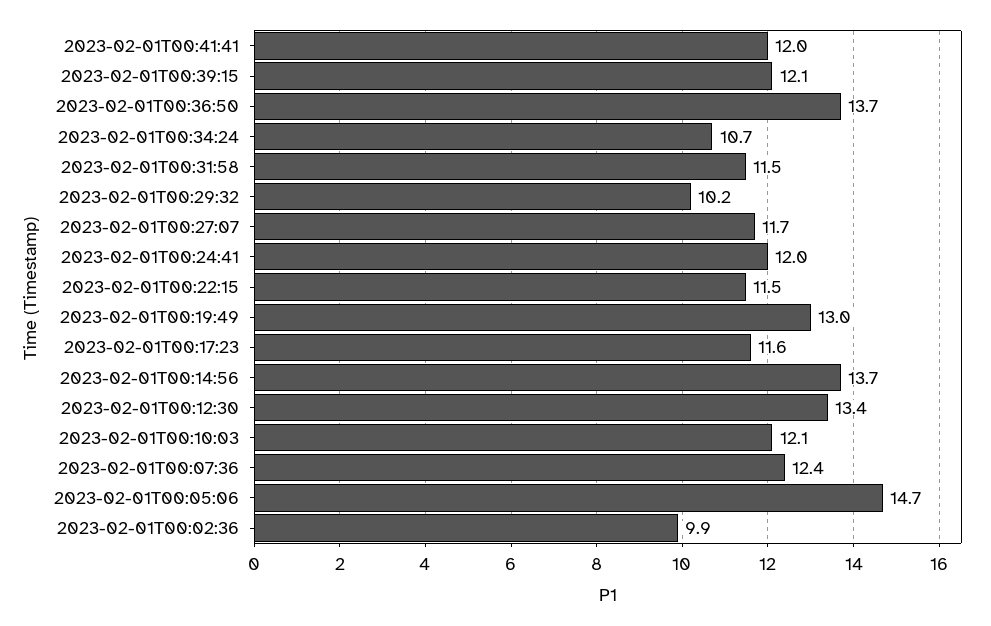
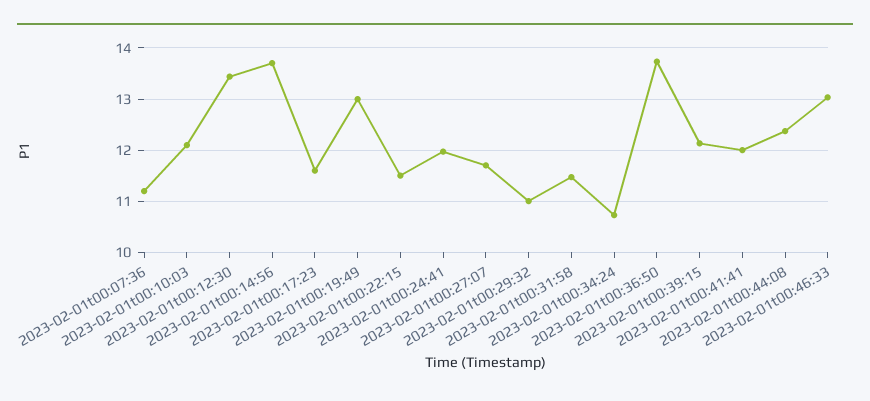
2023-02-01T00:29:32: 10.2 -> 11
2023-02-01T00:07:36: 12.4 -> 11.2
2023-02-01T00:05:06: 14.7 -> none
2023-02-01T00:02:36: 9.9 -> none
2023-02-01t00:44:08: none -> 12.4
2023-02-01t00:46:33: none -> 13

